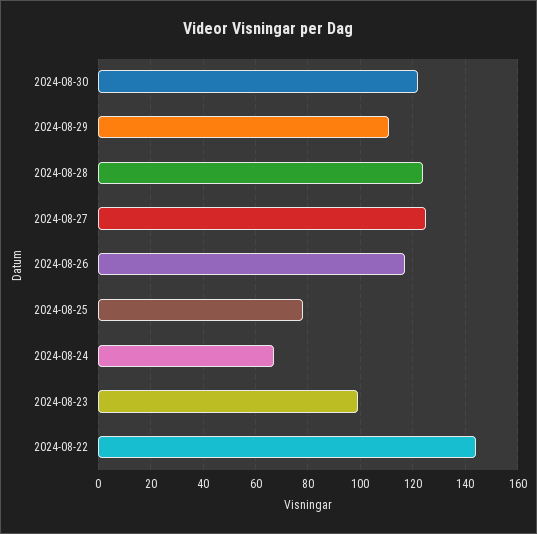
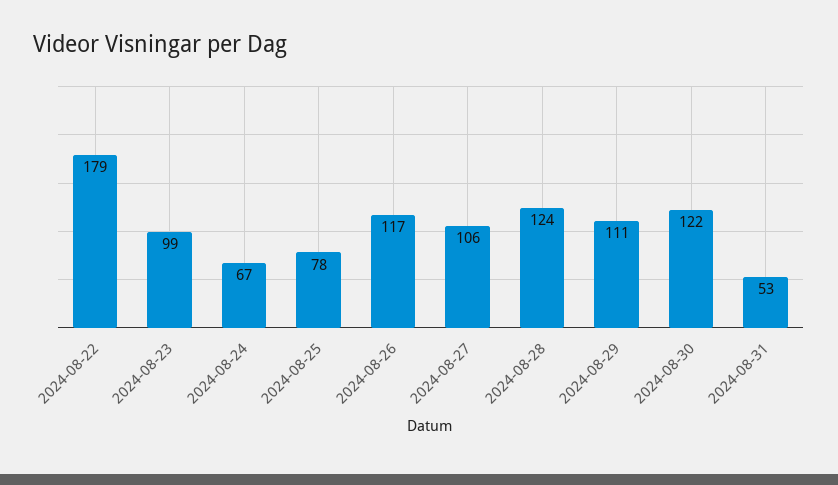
2024-08-27: 125 -> 106
2024-08-22: 145 -> 179
2024-08-31: none -> 53

